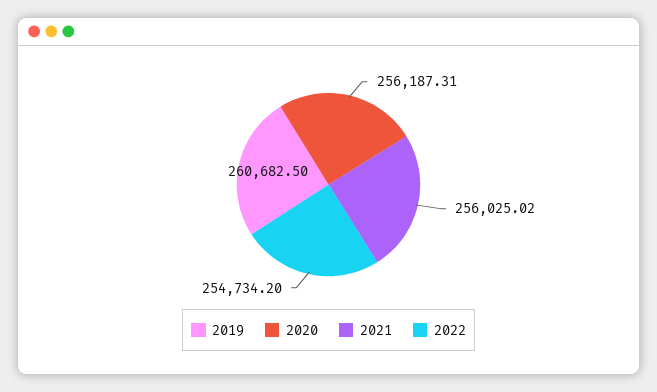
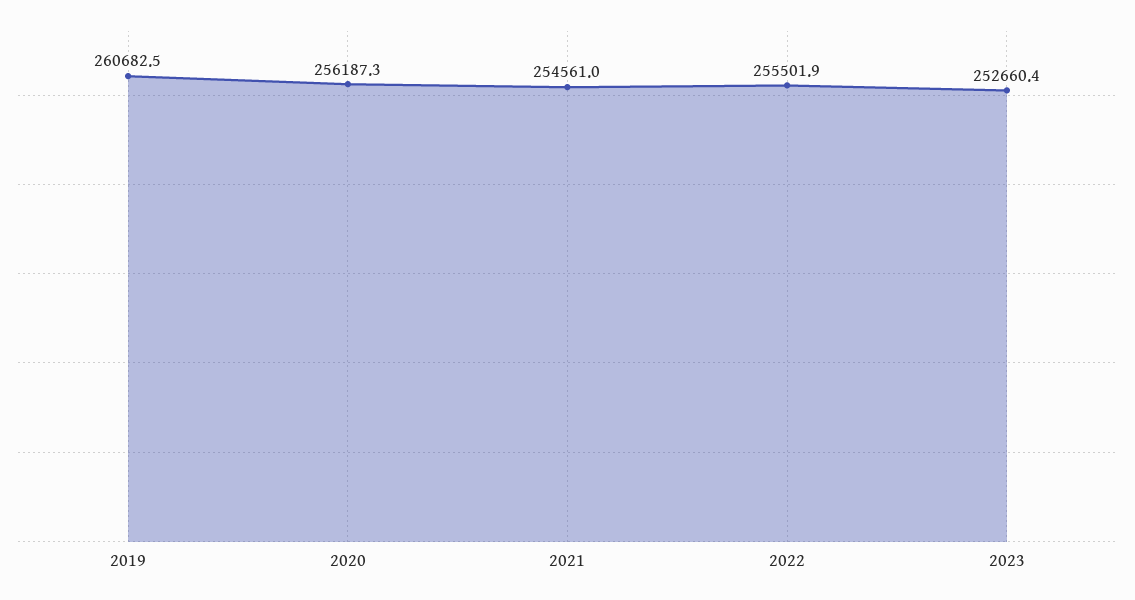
2021: 256025.02 -> 254561
2022: 254734.2 -> 255501.9
2023: none -> 252660.4

